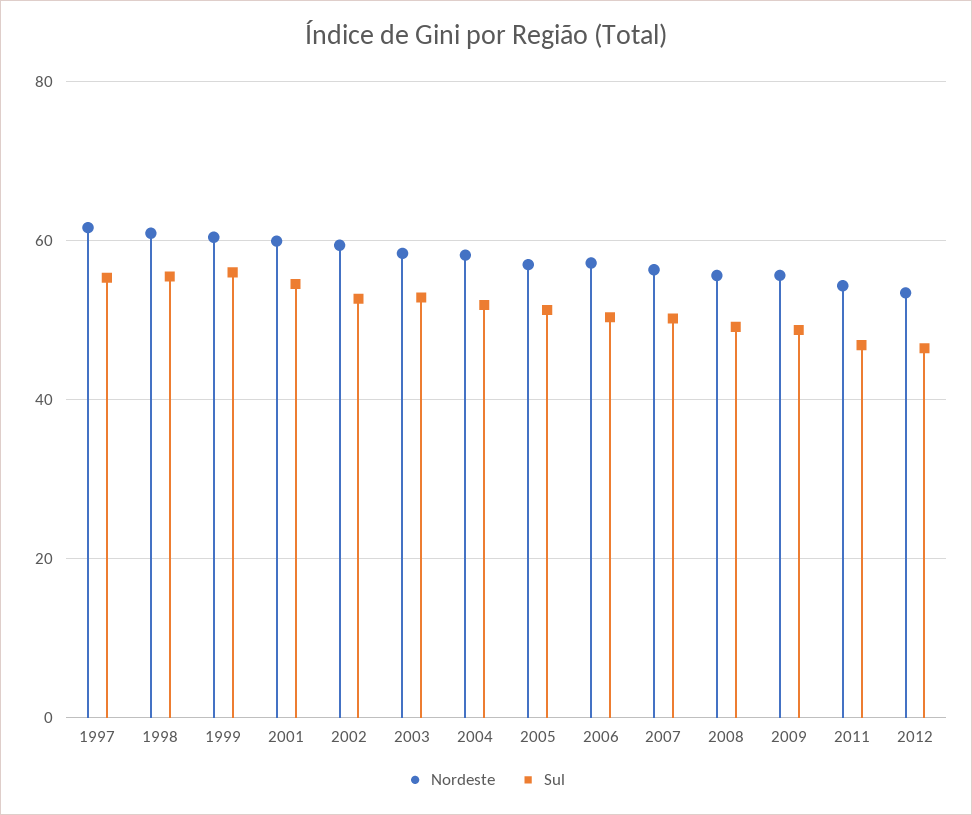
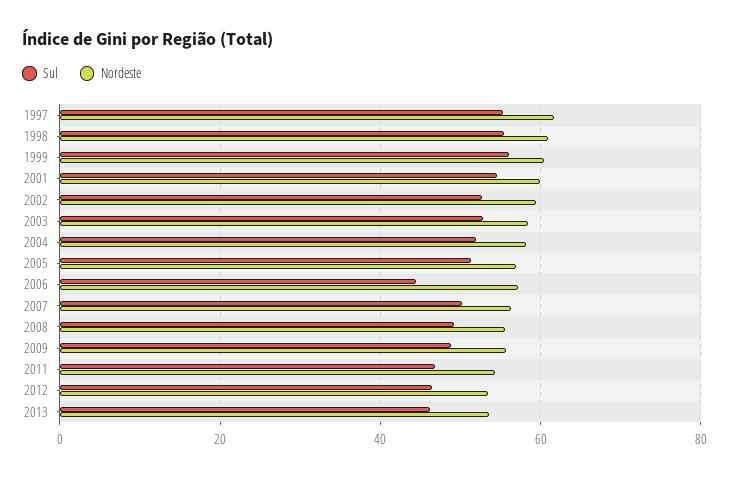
Sul, 2006: 50 -> 44
Sul, 2013: none -> 46
Nordeste, 2013: none -> 54

